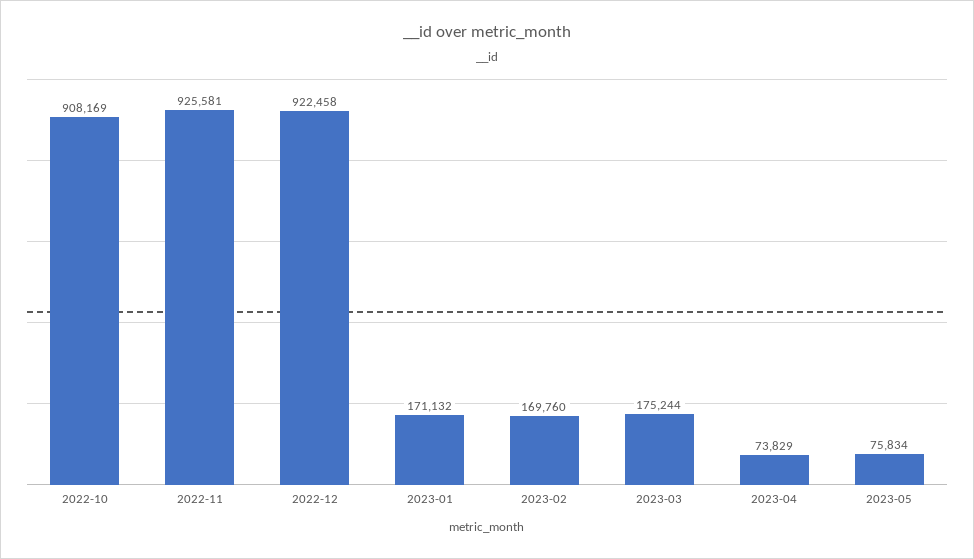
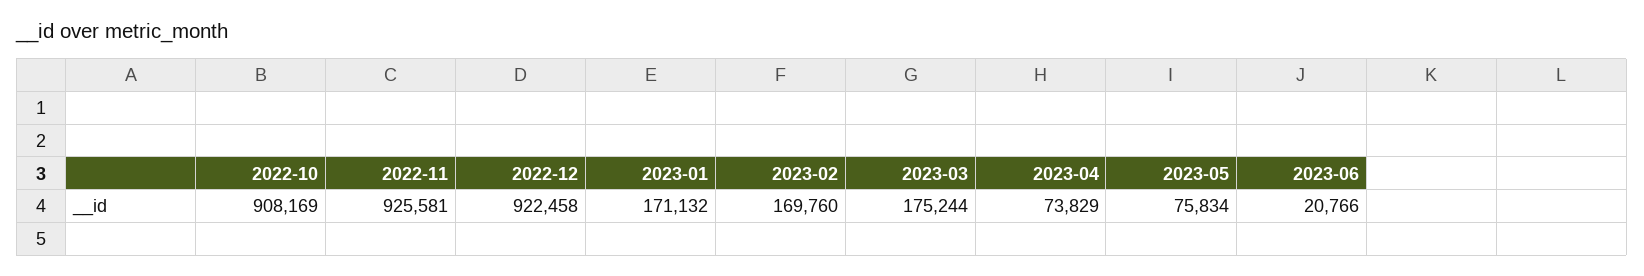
2023-06: none -> 20766

